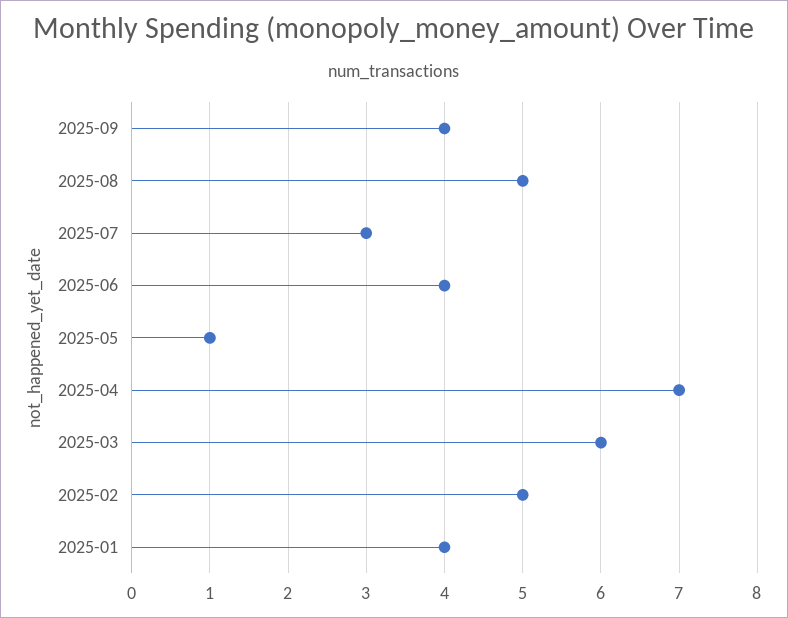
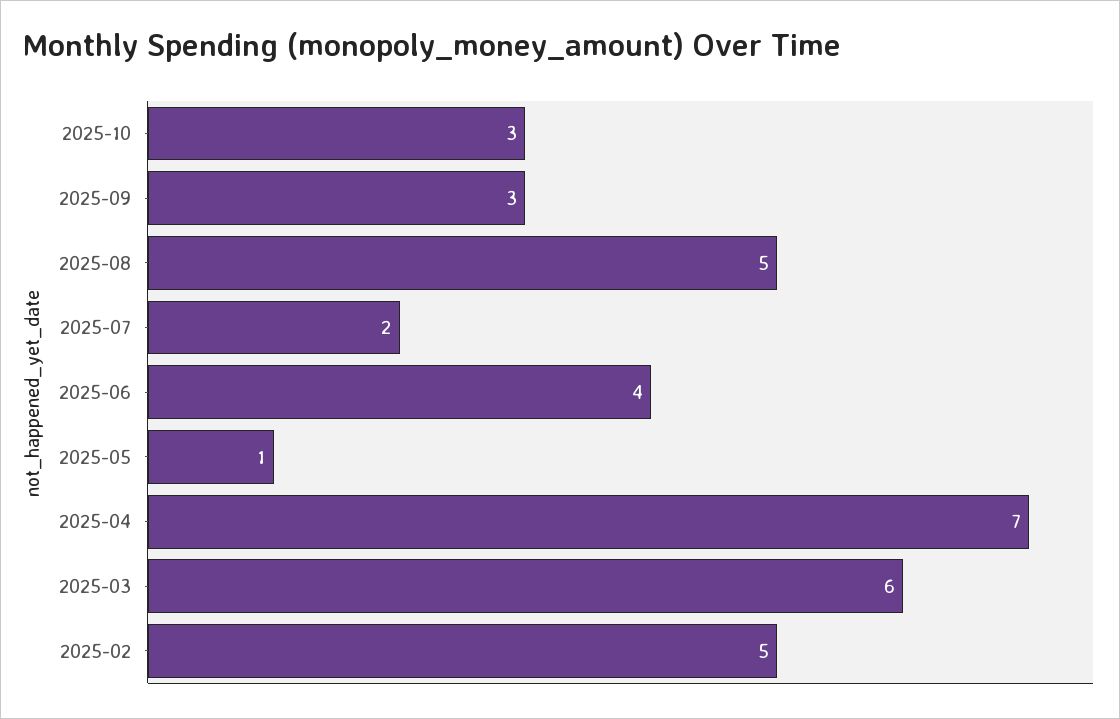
2025-09: 4 -> 3
2025-07: 3 -> 2
2025-01: 4 -> none
2025-10: none -> 3

